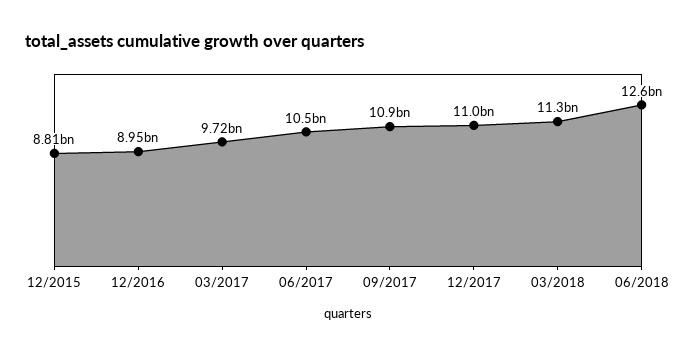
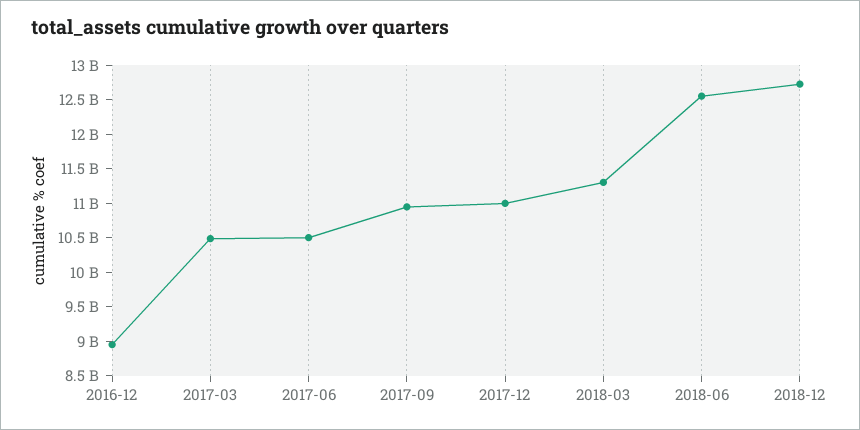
12/2015: 8810000000 -> none
03/2017: 9720000000 -> 10500000000
2018-12: none -> 12750000000

